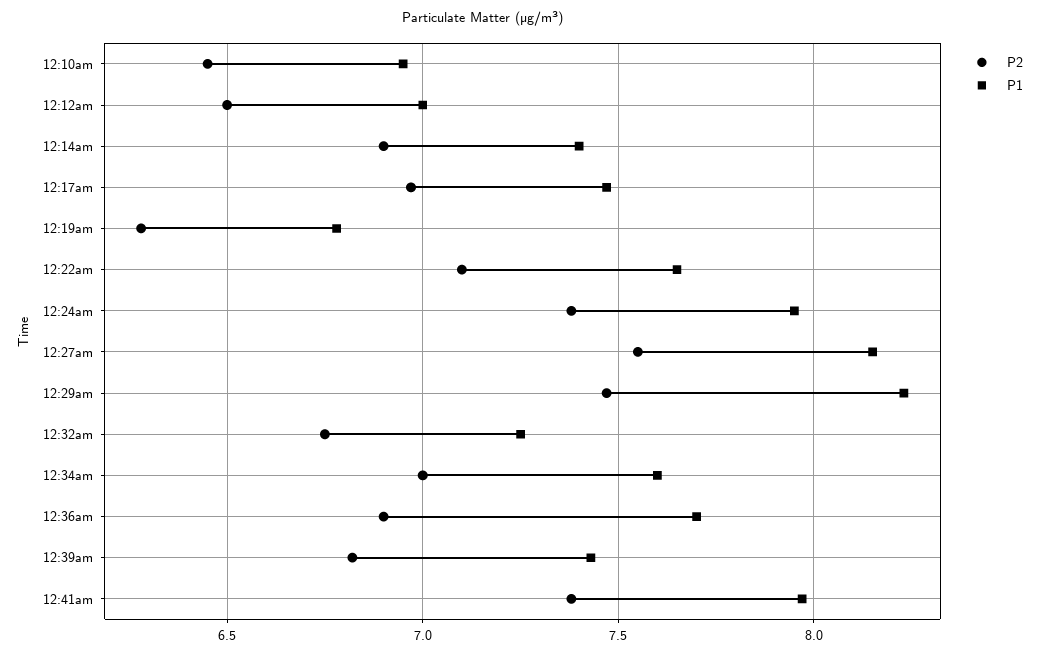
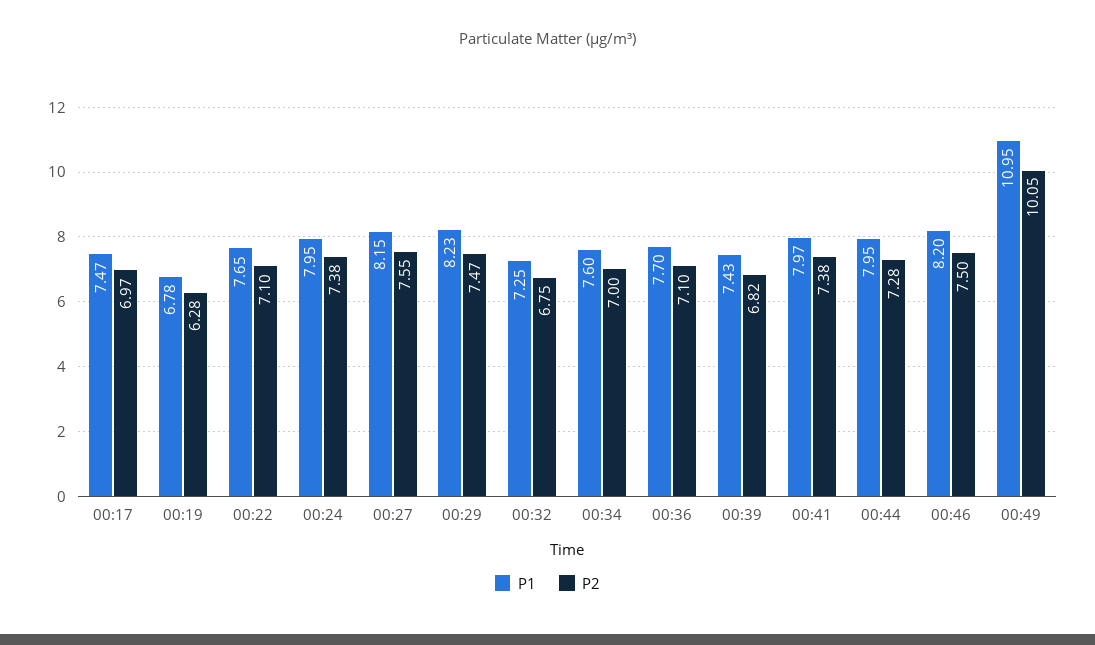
P2, 12:10am: 6.45 -> none
P1, 12:10am: 6.95 -> none
P2, 12:12am: 6.5 -> none
P1, 12:12am: 7 -> none
P2, 12:14am: 6.9 -> none
P1, 12:14am: 7.4 -> none
P2, 12:36am: 6.9 -> 7.1
P1, 00:44: none -> 7.95
P2, 00:44: none -> 7.28
P1, 00:46: none -> 8.2
P2, 00:46: none -> 7.5
P1, 00:49: none -> 10.95
P2, 00:49: none -> 10.05

